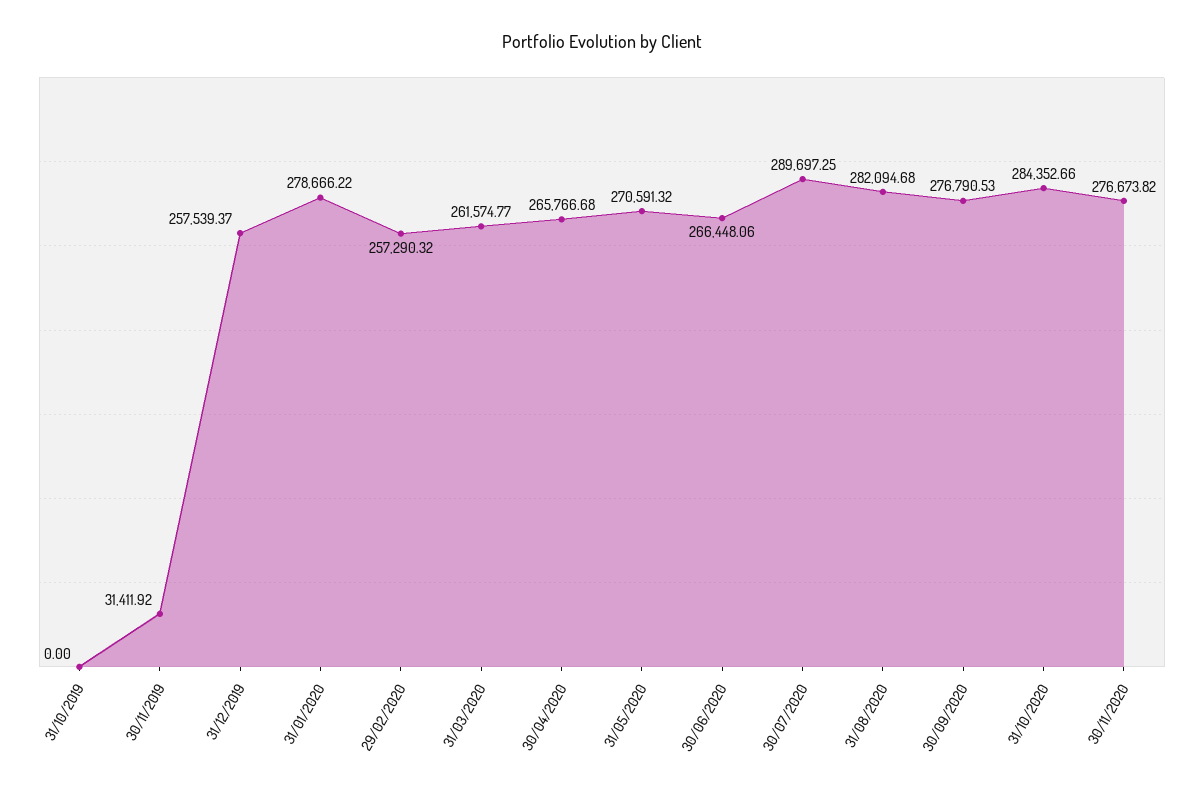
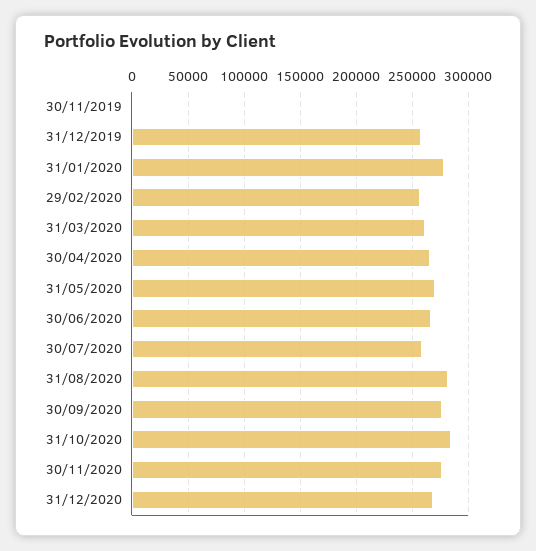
31/10/2019: 0 -> none
30/11/2019: 31411.92 -> 0
30/07/2020: 289697.25 -> 260000
31/12/2020: none -> 270000

